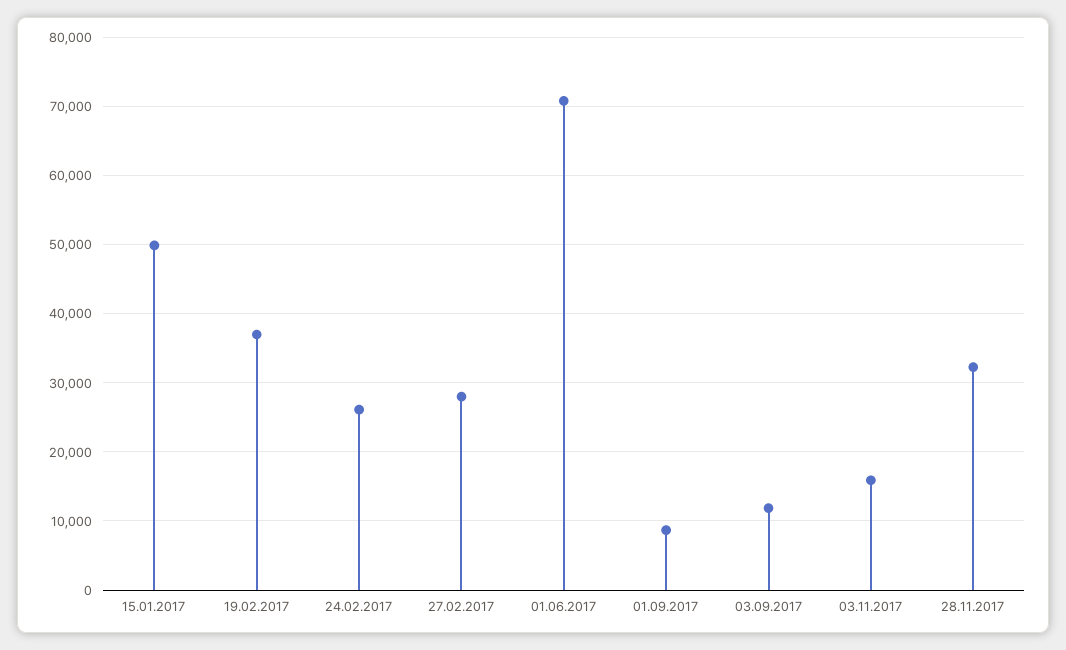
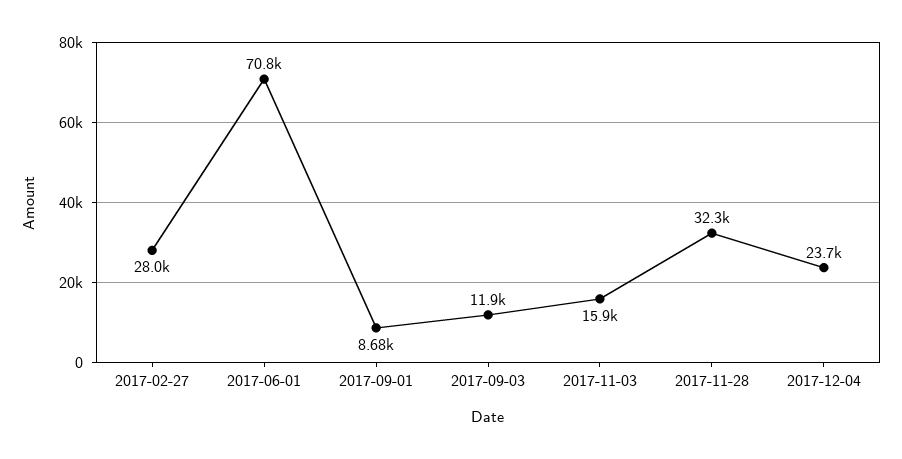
15.01.2017: 50000 -> none
19.02.2017: 37000 -> none
24.02.2017: 26000 -> none
2017-12-04: none -> 23700

